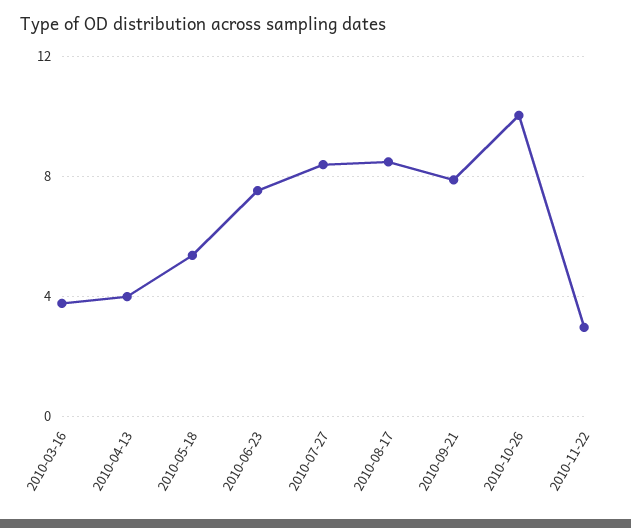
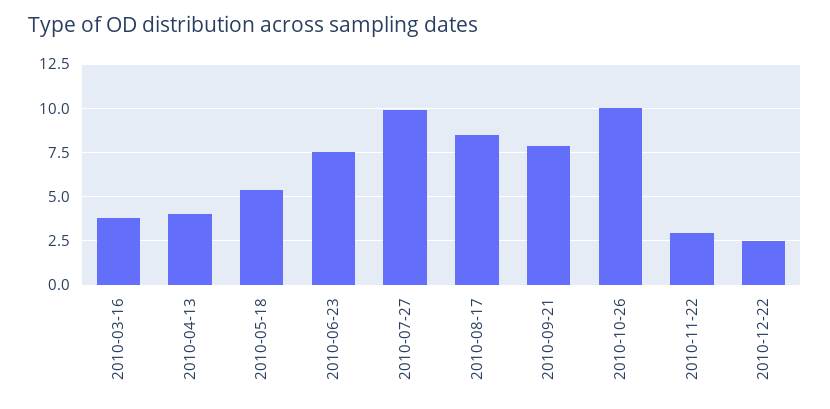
2010-07-27: 8.5 -> 10
2010-12-22: none -> 2.5

